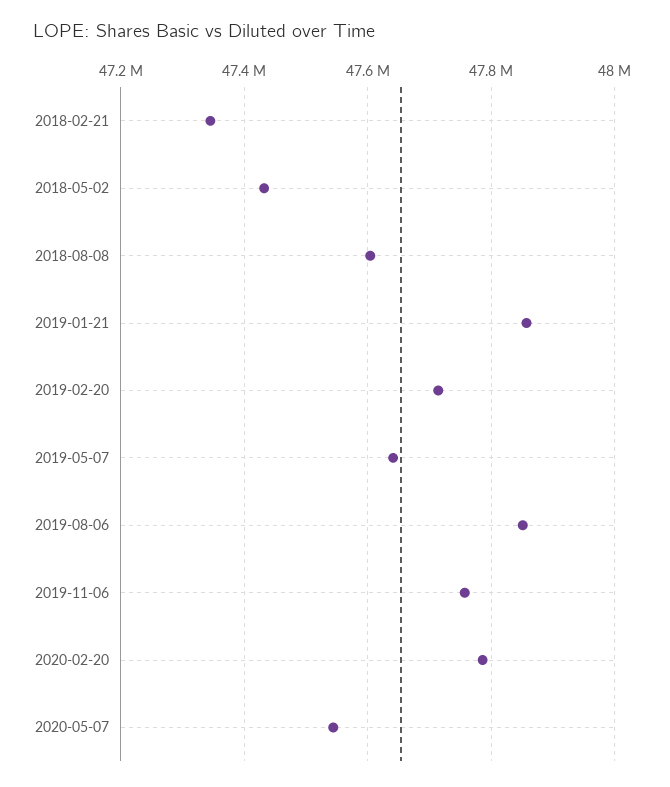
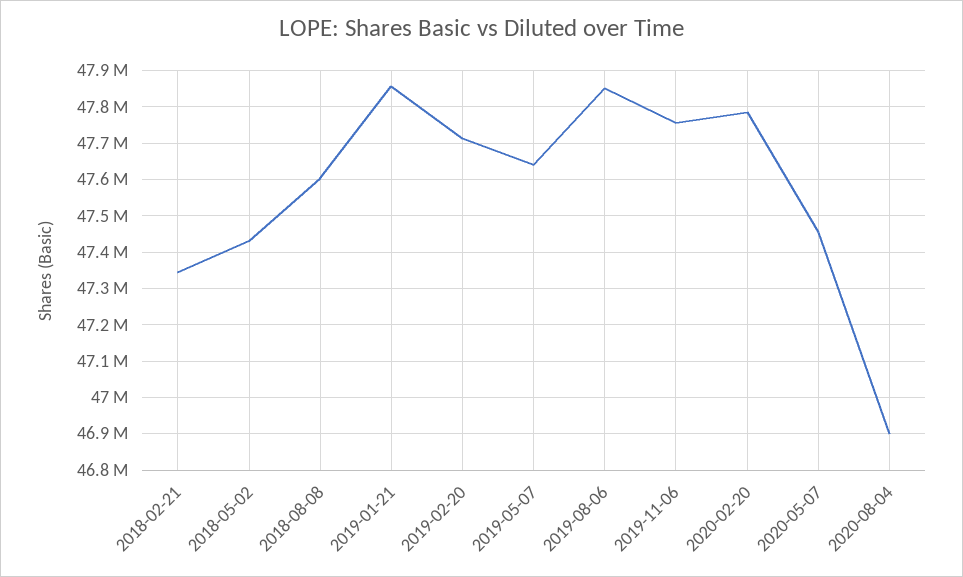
2020-05-07: 47540000 -> 47460000
2020-08-04: none -> 46900000

